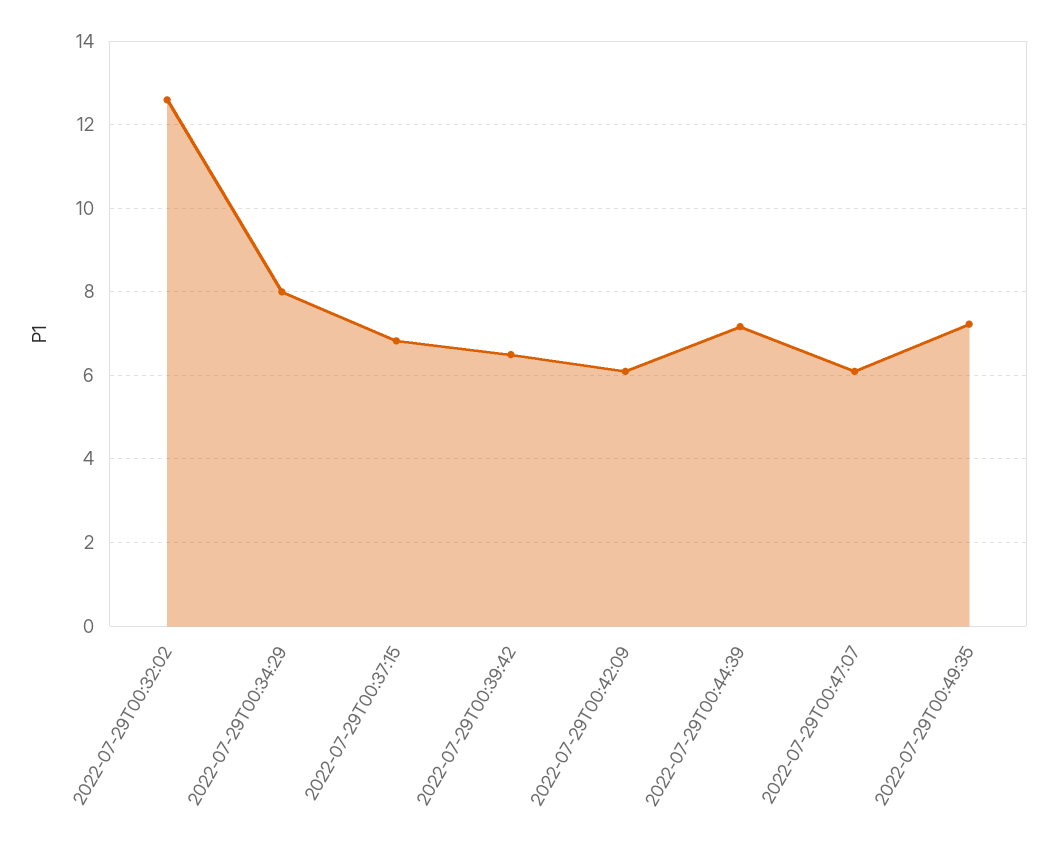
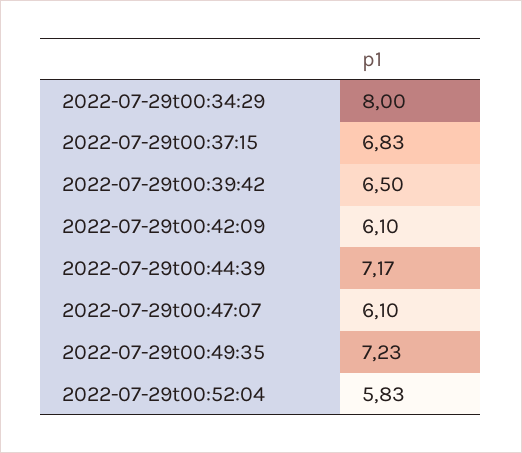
2022-07-29T00:32:02: 12.6 -> none
2022-07-29t00:52:04: none -> 5.83

